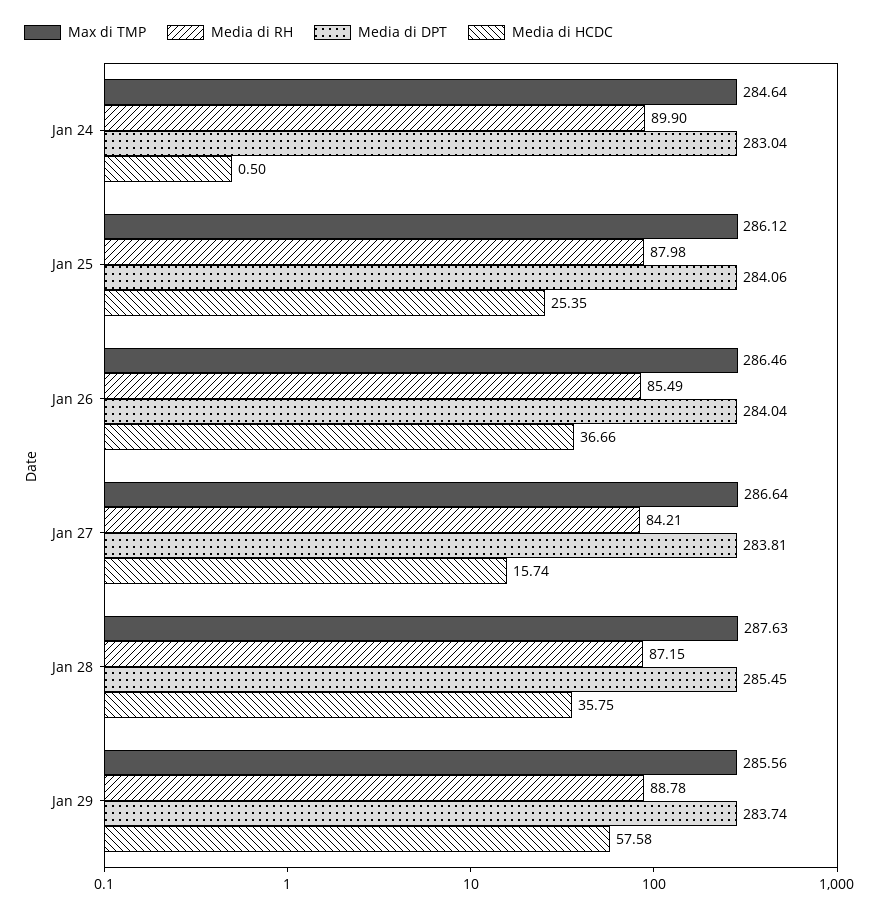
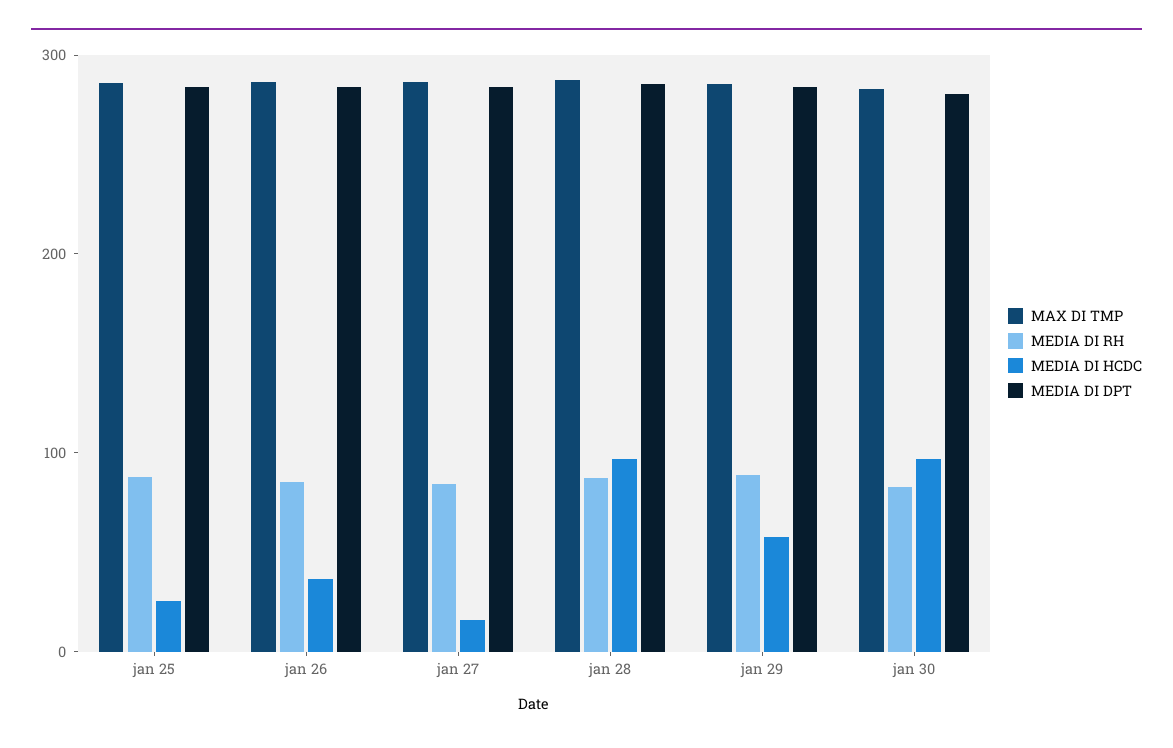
Max di TMP, Jan 24: 284.64 -> none
Media di RH, Jan 24: 89.9 -> none
Media di DPT, Jan 24: 283.04 -> none
Media di HCDC, Jan 24: 0.5 -> none
Media di HCDC, Jan 28: 35.75 -> 100
Max di TMP, jan 30: none -> 280
Media di RH, jan 30: none -> 80
Media di HCDC, jan 30: none -> 100
Media di DPT, jan 30: none -> 280

